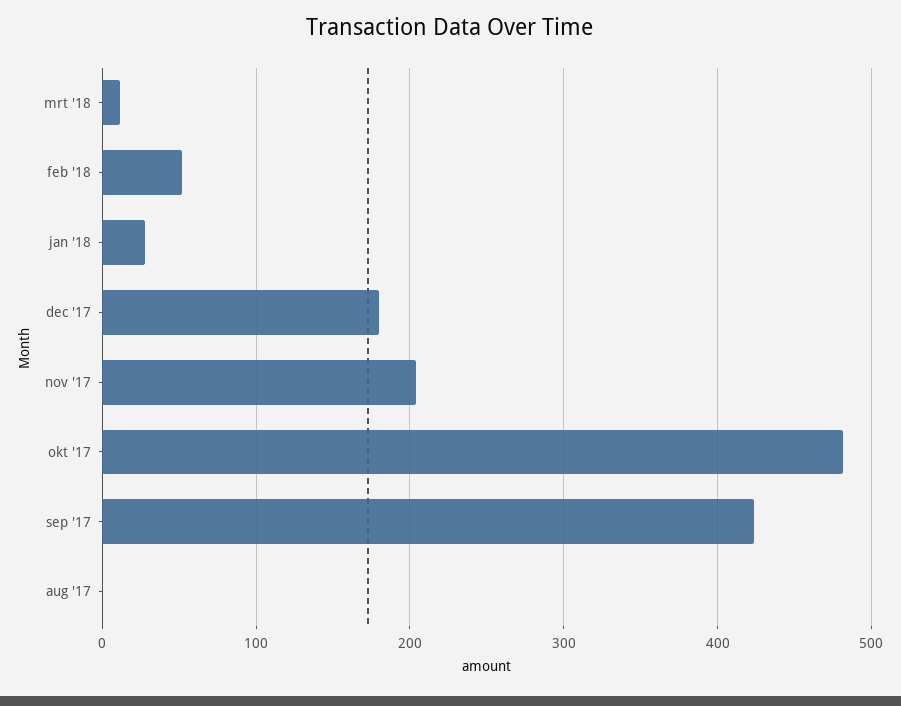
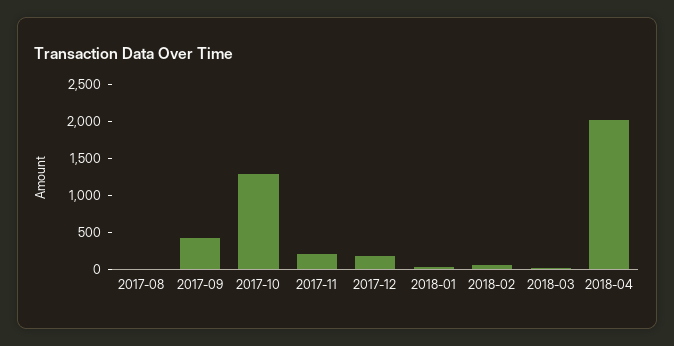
okt '17: 480 -> 1250
2018-04: none -> 2000

